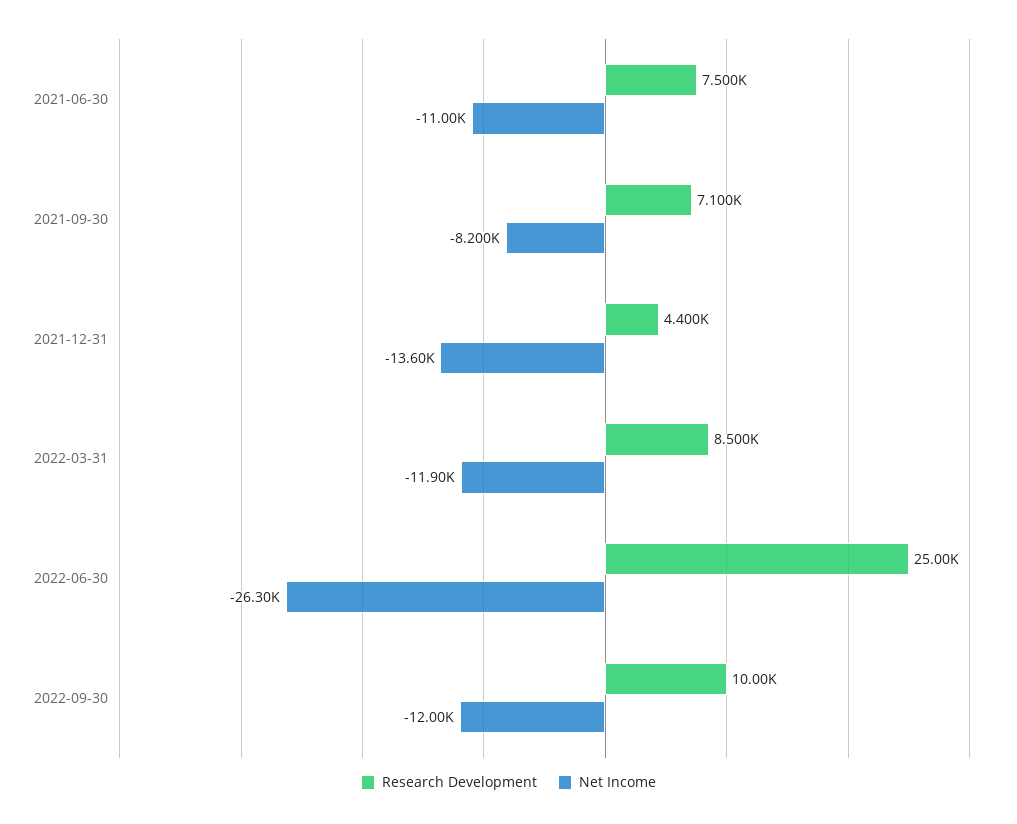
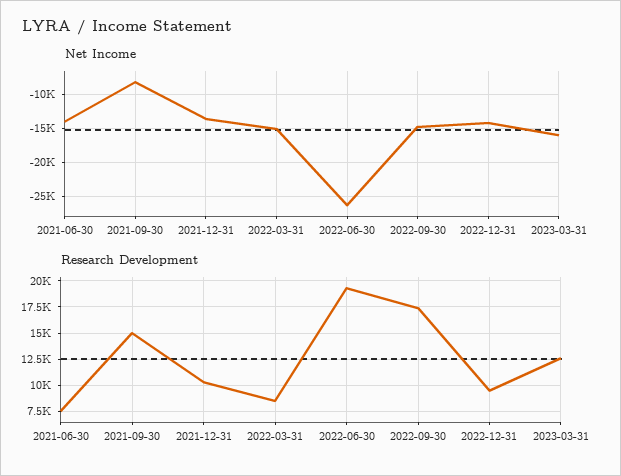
Net Income, 2021-06-30: -11000 -> -14000
Research Development, 2021-09-30: 7100 -> 15000
Research Development, 2021-12-31: 4400 -> 10000
Net Income, 2022-03-31: -11900 -> -15000
Research Development, 2022-06-30: 25000 -> 20000
Research Development, 2022-09-30: 10000 -> 17500
Net Income, 2022-09-30: -12000 -> -15000
Net Income, 2022-12-31: none -> -14000
Net Income, 2023-03-31: none -> -16000
Research Development, 2022-12-31: none -> 10000
Research Development, 2023-03-31: none -> 12500

